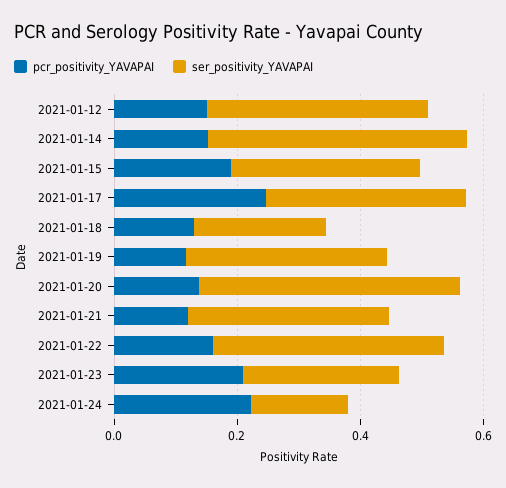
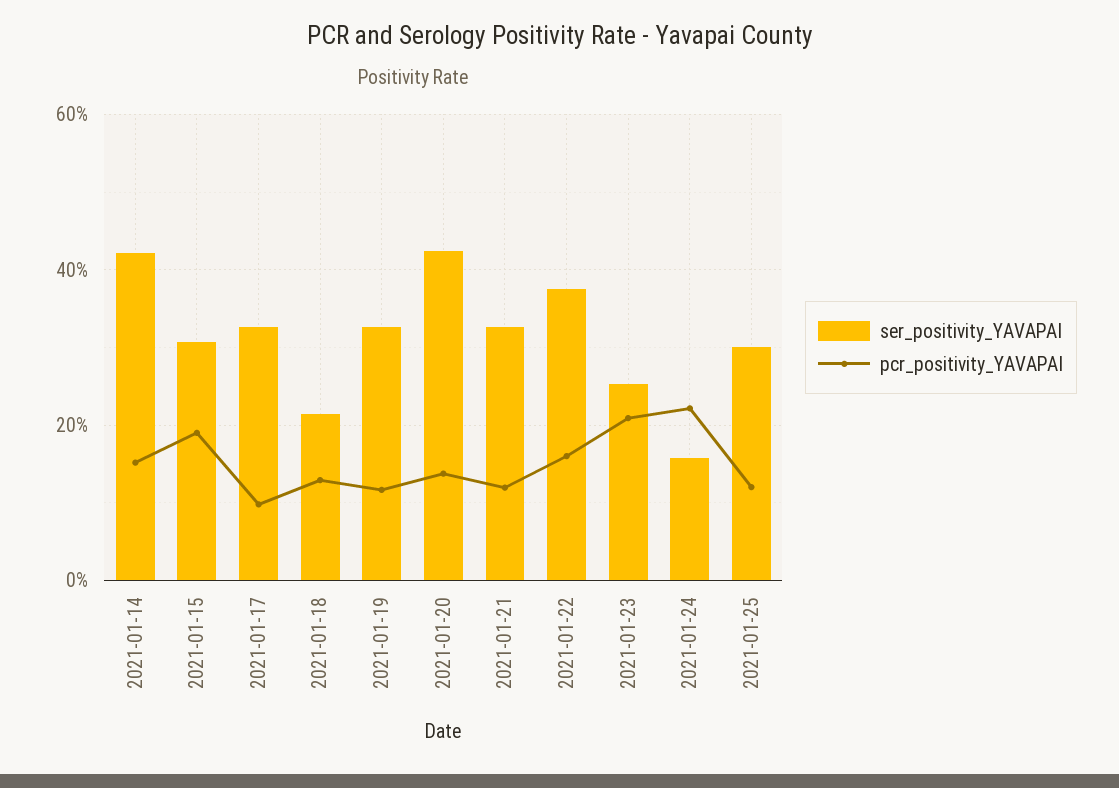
pcr_positivity_YAVAPAI, 2021-01-12: 0.15 -> none
ser_positivity_YAVAPAI, 2021-01-12: 0.35 -> none
pcr_positivity_YAVAPAI, 2021-01-17: 0.25 -> 0.1
ser_positivity_YAVAPAI, 2021-01-25: none -> 0.3
pcr_positivity_YAVAPAI, 2021-01-25: none -> 0.12

